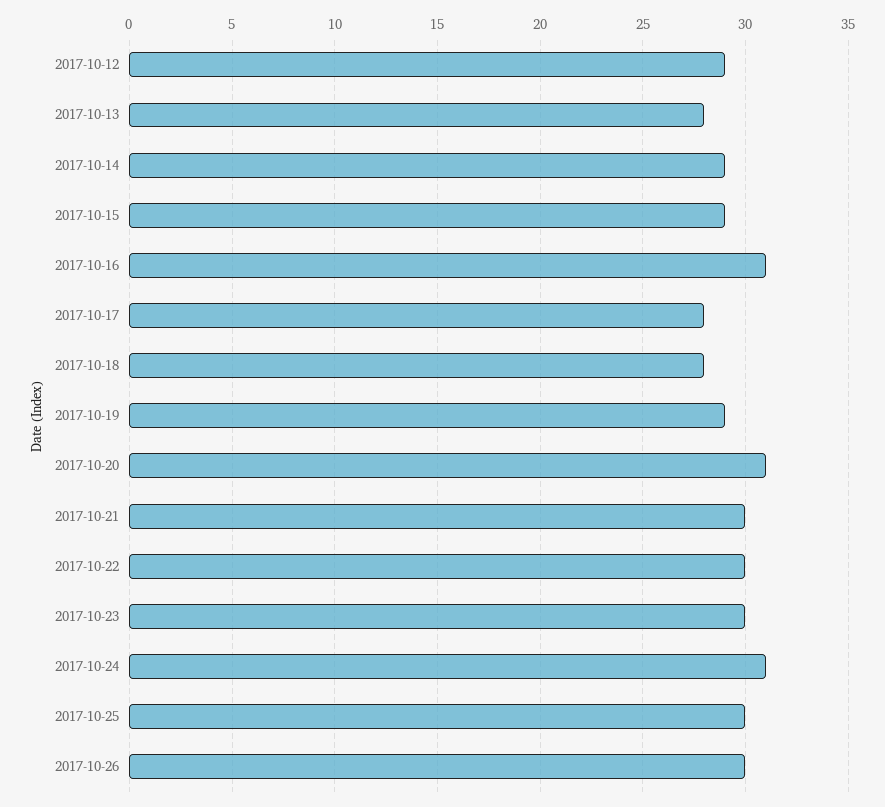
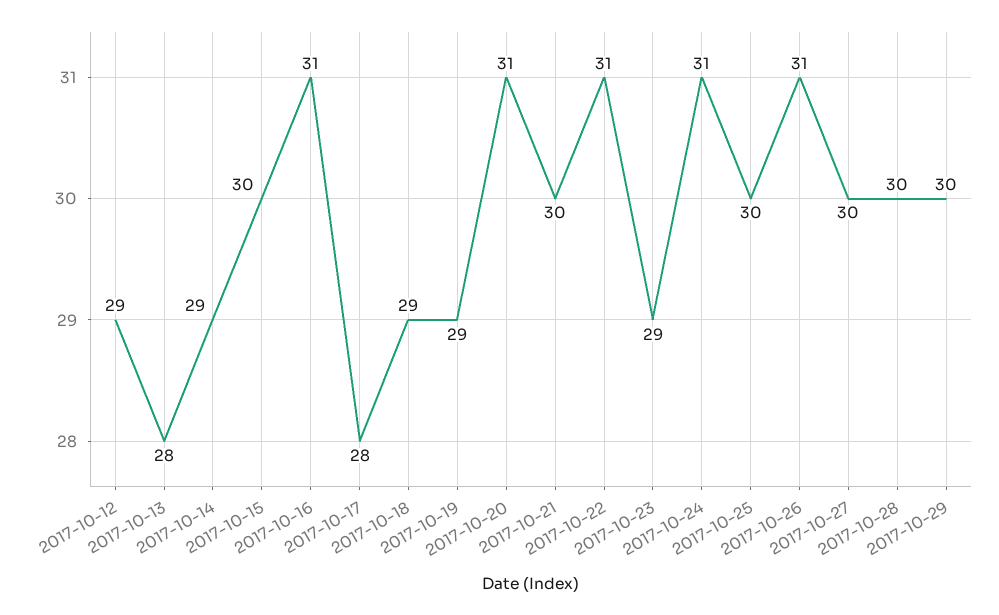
2017-10-15: 29 -> 30
2017-10-18: 28 -> 29
2017-10-22: 30 -> 31
2017-10-23: 30 -> 29
2017-10-26: 30 -> 31
2017-10-27: none -> 30
2017-10-28: none -> 30
2017-10-29: none -> 30

